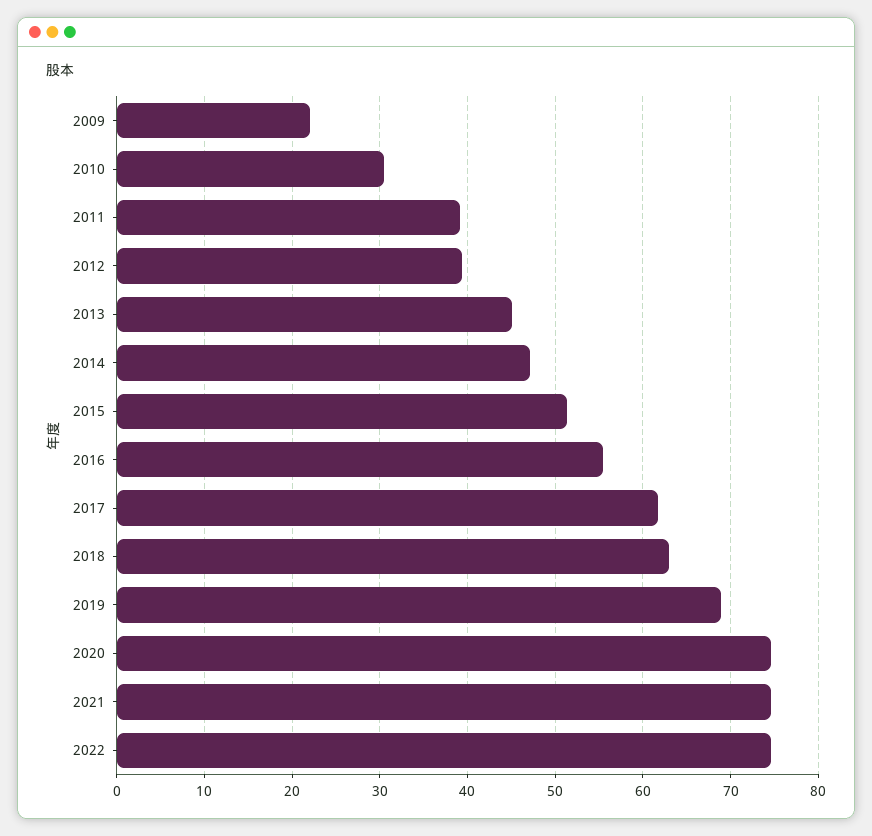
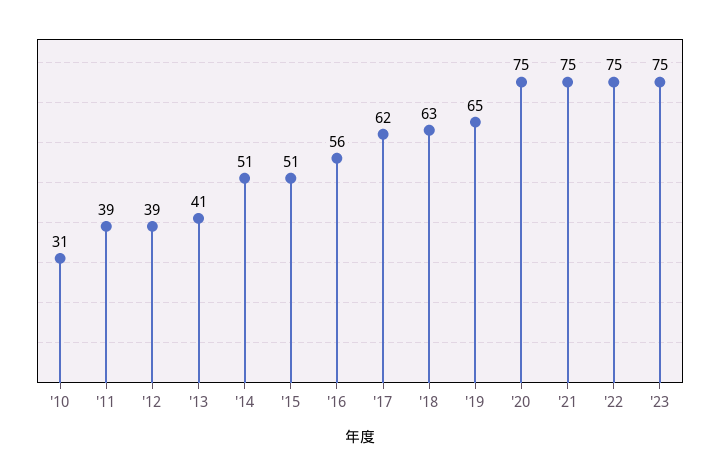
2009: 22 -> none
2013: 45 -> 41
2014: 47 -> 51
2019: 69 -> 65
'23: none -> 75

